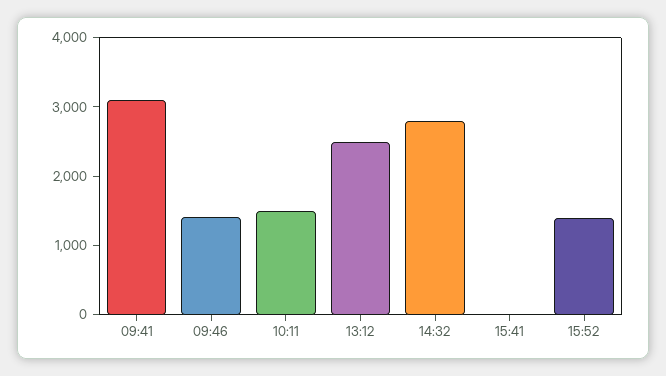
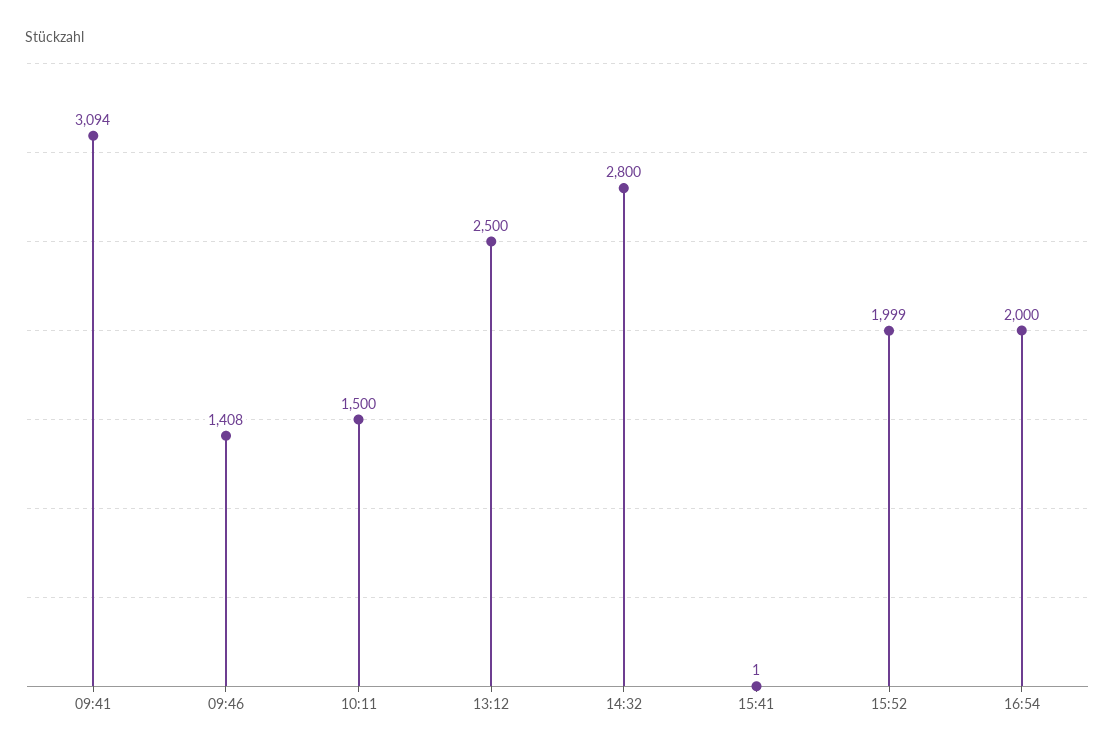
15:52: 1400 -> 1999
16:54: none -> 2000

